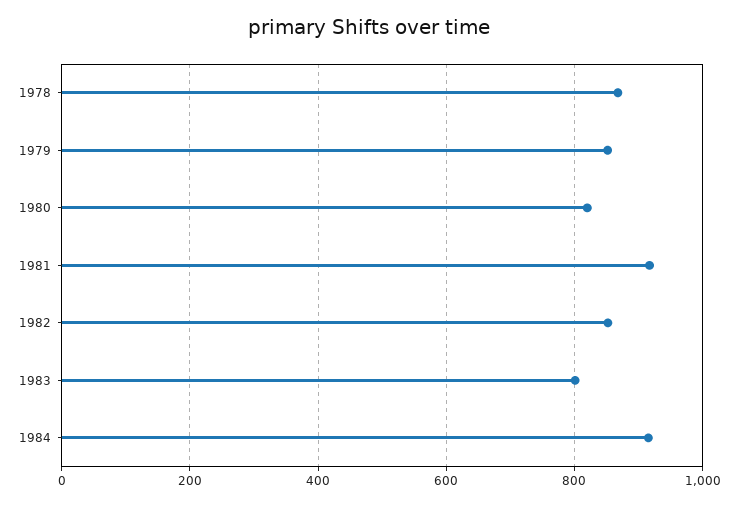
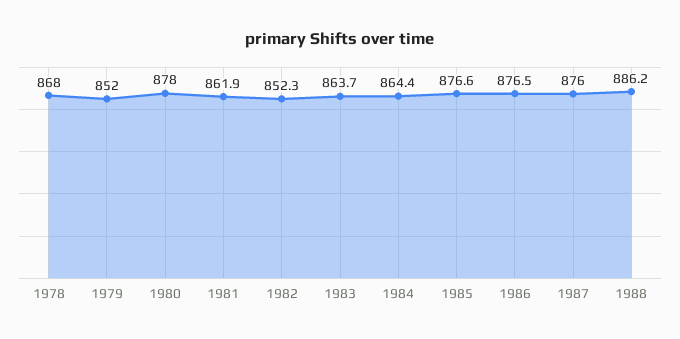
1980: 820 -> 878
1981: 920 -> 861.9
1983: 800 -> 863.7
1984: 920 -> 864.4
1985: none -> 876.6
1986: none -> 876.5
1987: none -> 876
1988: none -> 886.2

